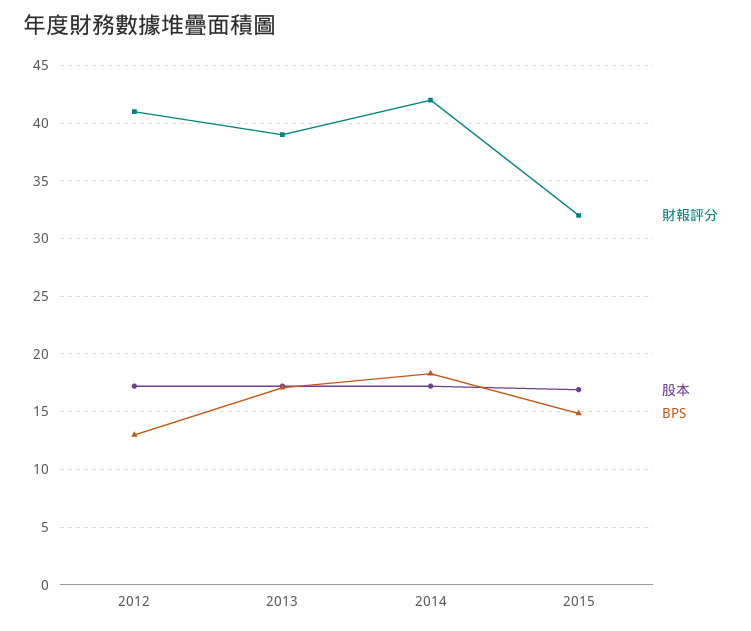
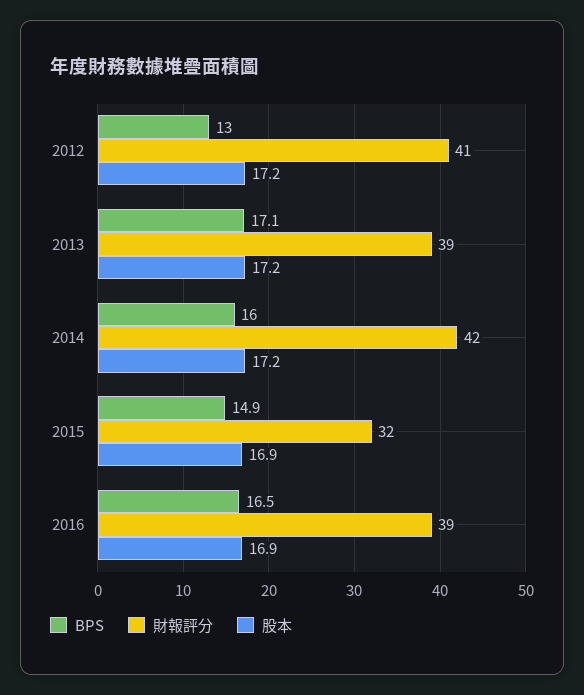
BPS, 2014: 18 -> 16
BPS, 2016: none -> 16.5
財報評分, 2016: none -> 39
股本, 2016: none -> 16.9

